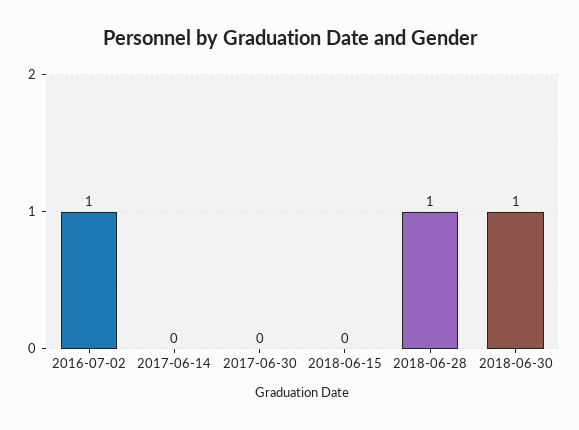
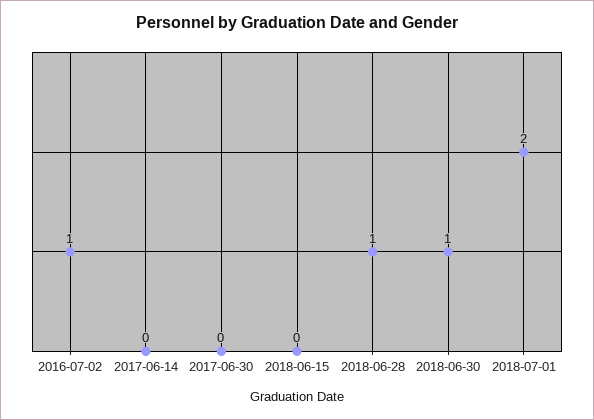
2018-07-01: none -> 2

